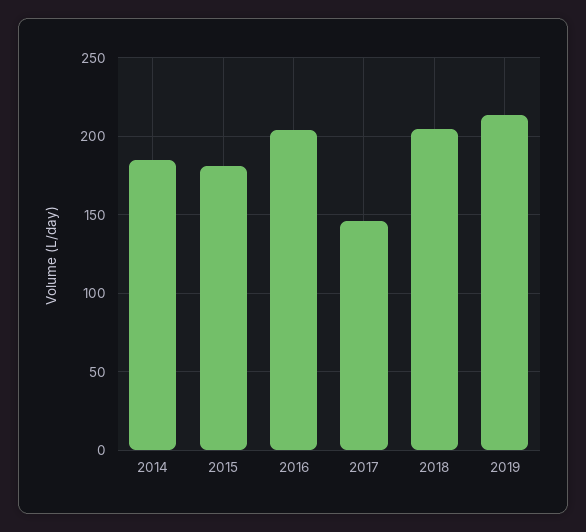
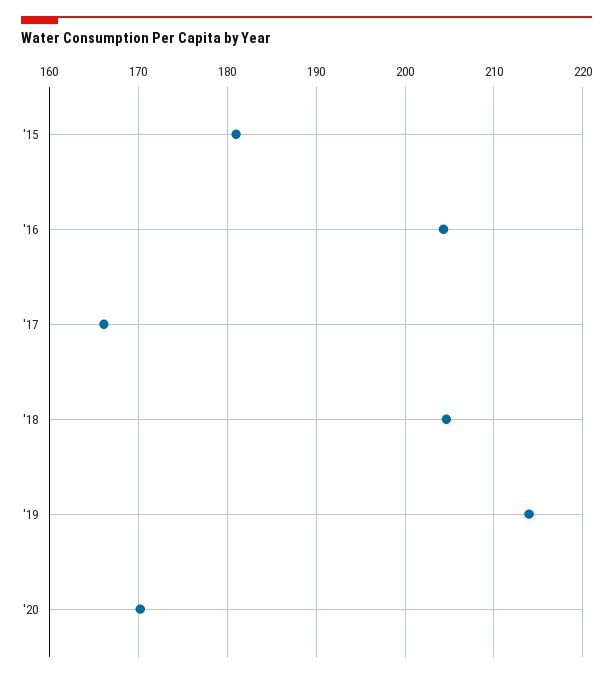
2014: 185 -> none
2017: 145 -> 166
'20: none -> 170

